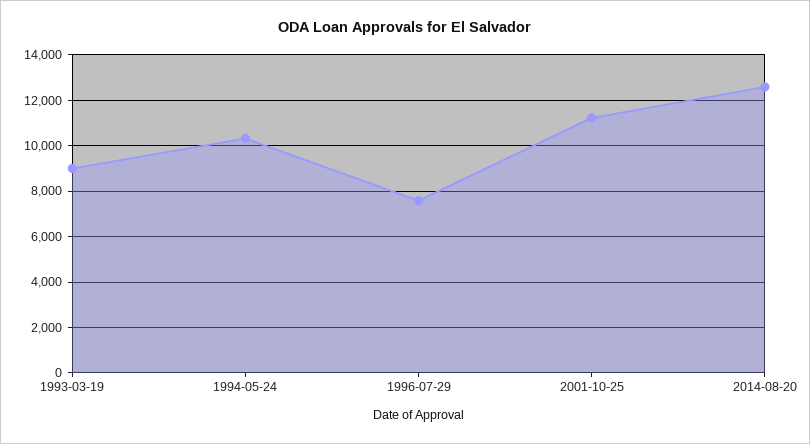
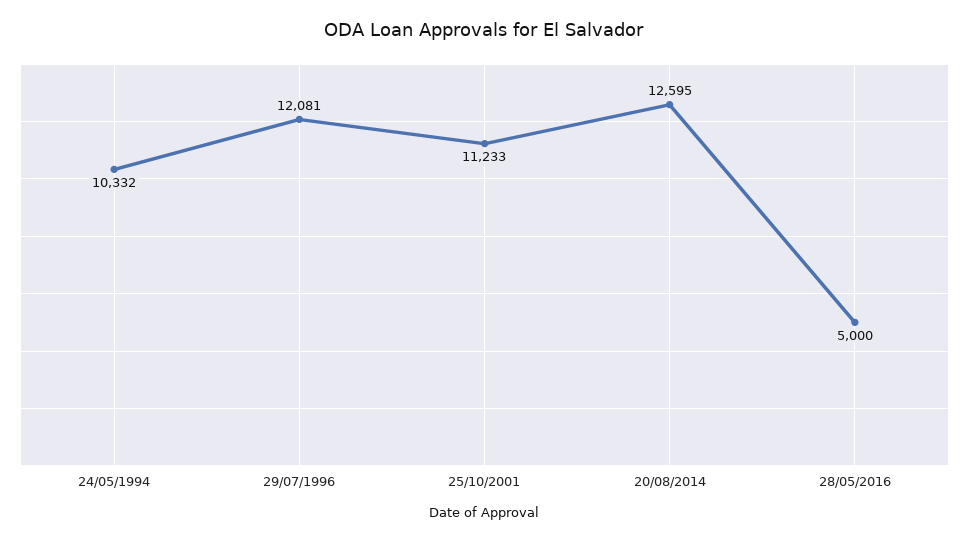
1993-03-19: 9000 -> none
1996-07-29: 7500 -> 12081
28/05/2016: none -> 5000

